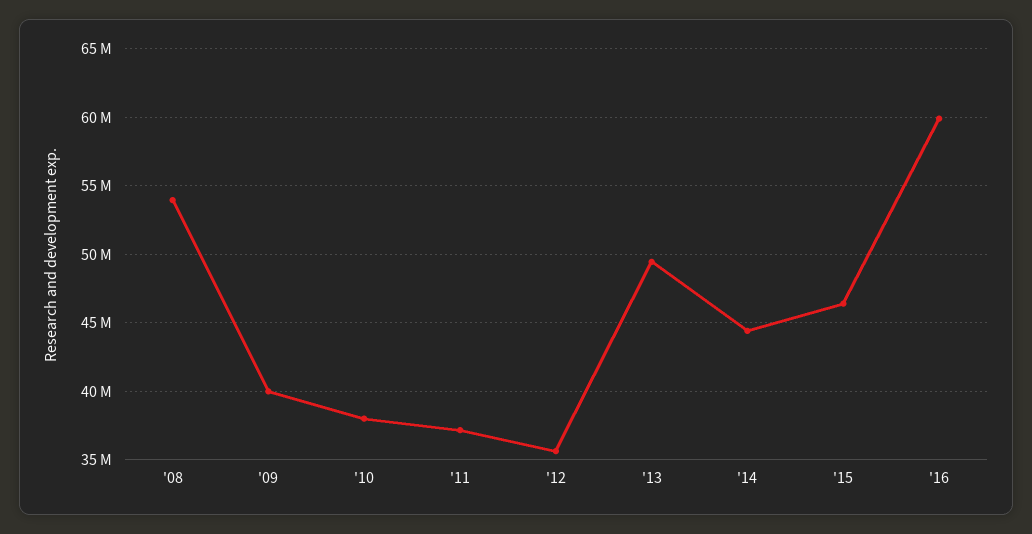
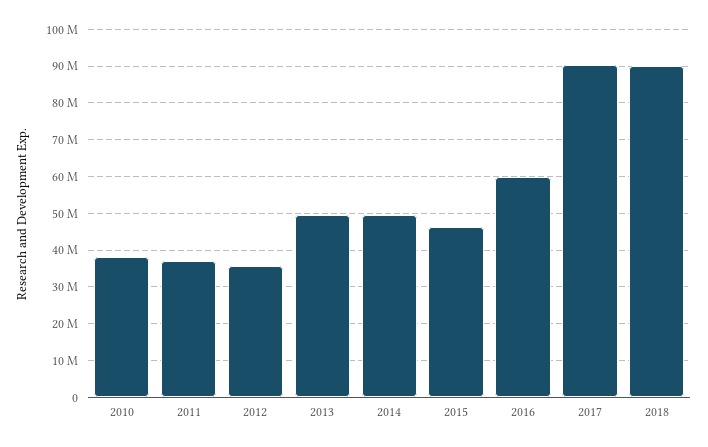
'08: 54000000 -> none
'09: 40000000 -> none
'14: 44500000 -> 50000000
2017: none -> 90000000
2018: none -> 90000000

